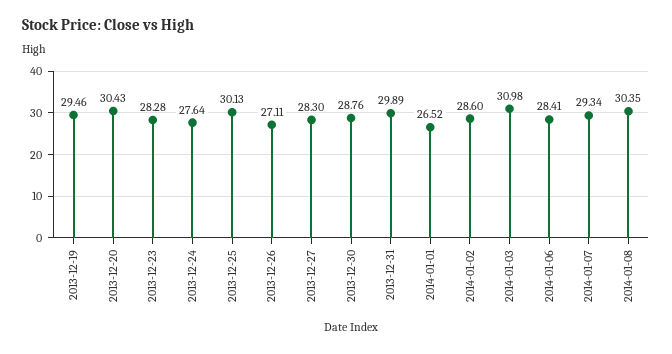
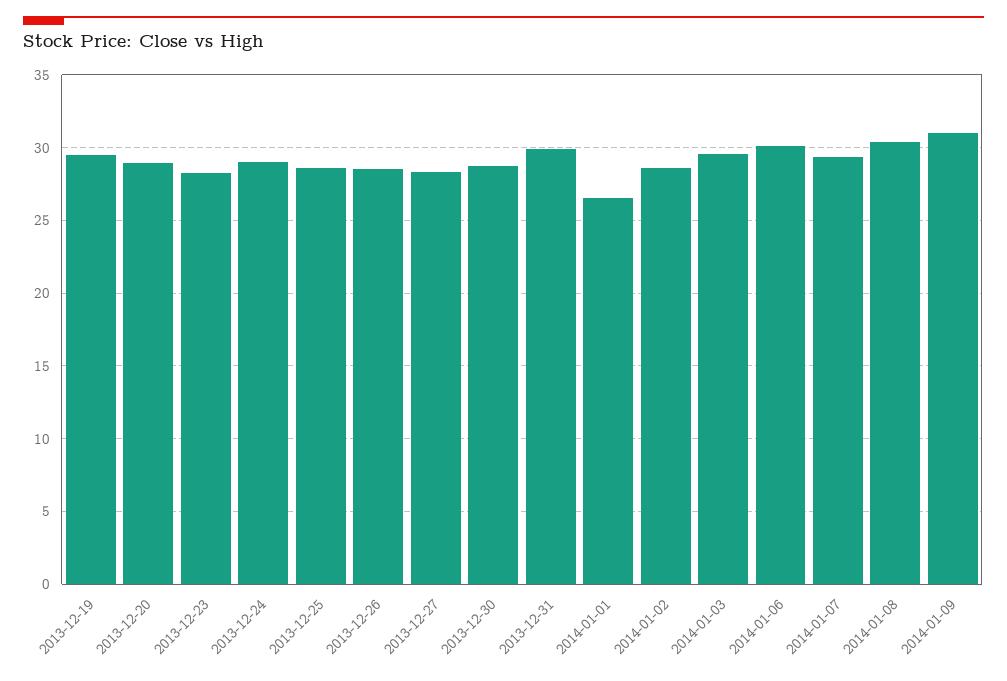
2013-12-20: 30.43 -> 29
2013-12-24: 27.64 -> 29
2013-12-25: 30.13 -> 28.5
2013-12-26: 27.11 -> 28.5
2014-01-03: 30.98 -> 29.5
2014-01-06: 28.41 -> 30
2014-01-09: none -> 31

